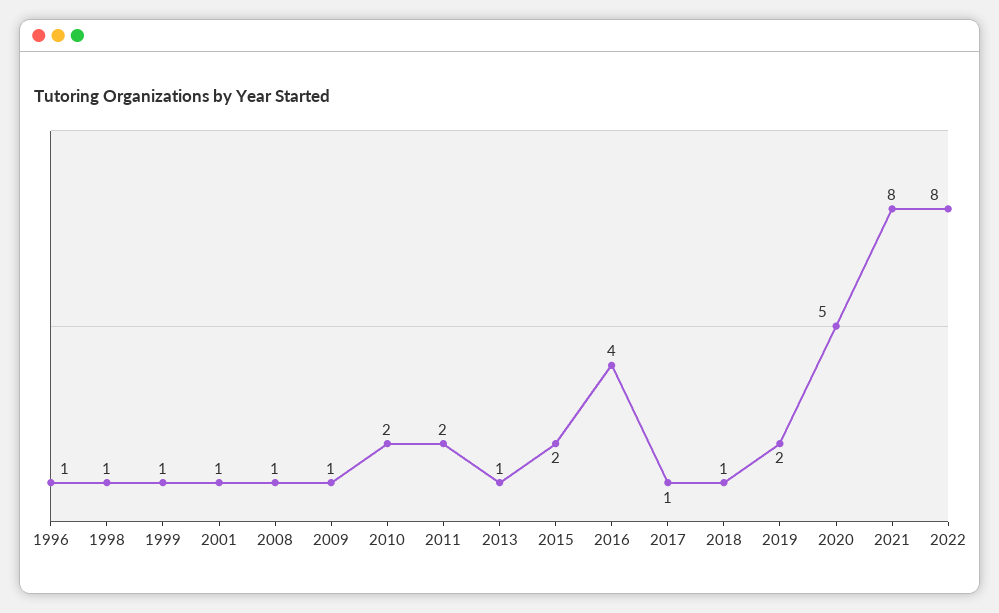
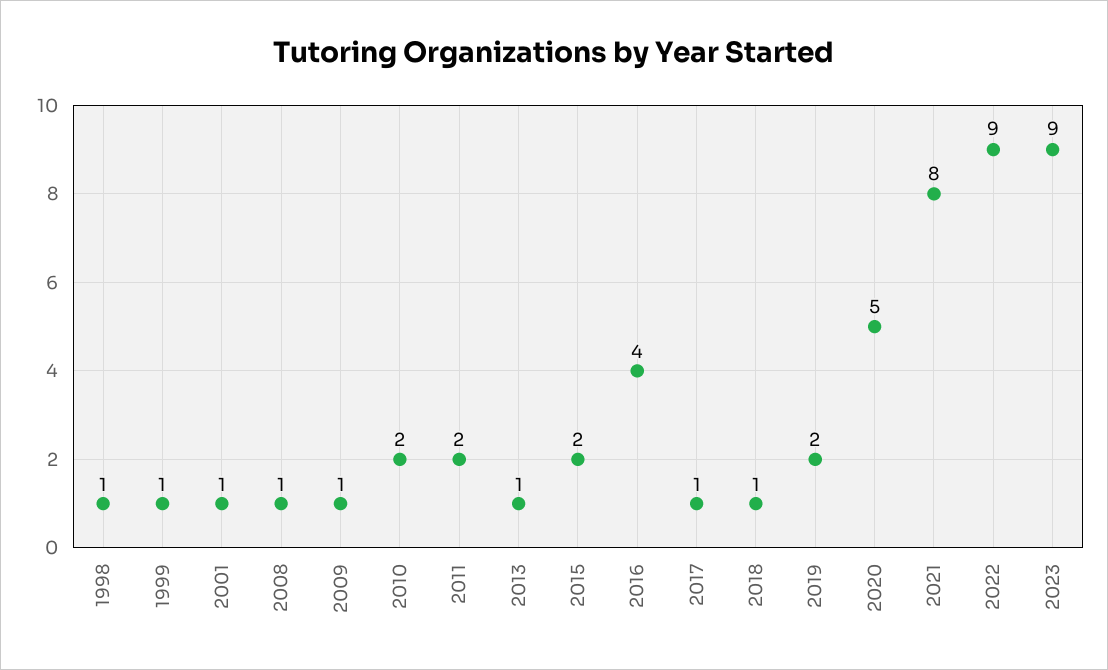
1996: 1 -> none
2022: 8 -> 9
2023: none -> 9

